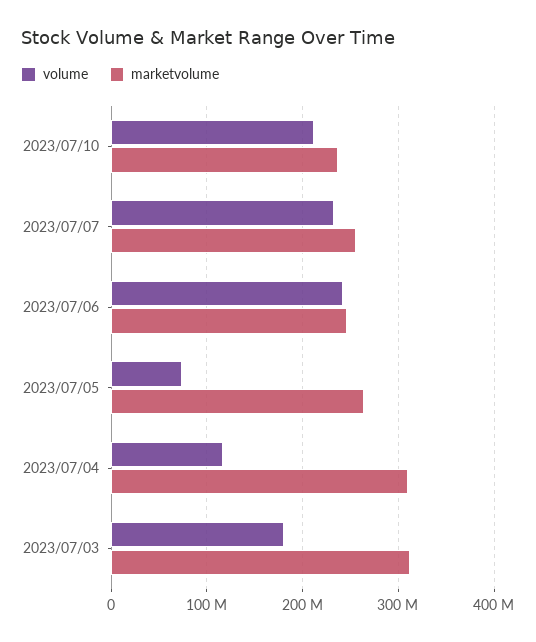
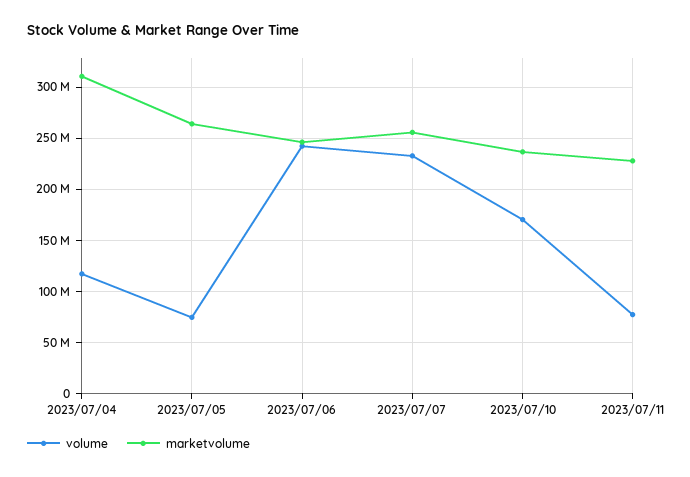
volume, 2023/07/10: 210000000 -> 170000000
volume, 2023/07/03: 180000000 -> none
marketvolume, 2023/07/03: 310000000 -> none
volume, 2023/07/11: none -> 80000000
marketvolume, 2023/07/11: none -> 230000000

